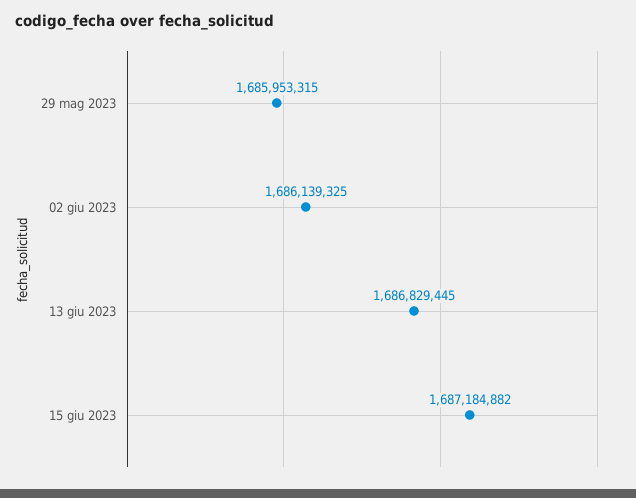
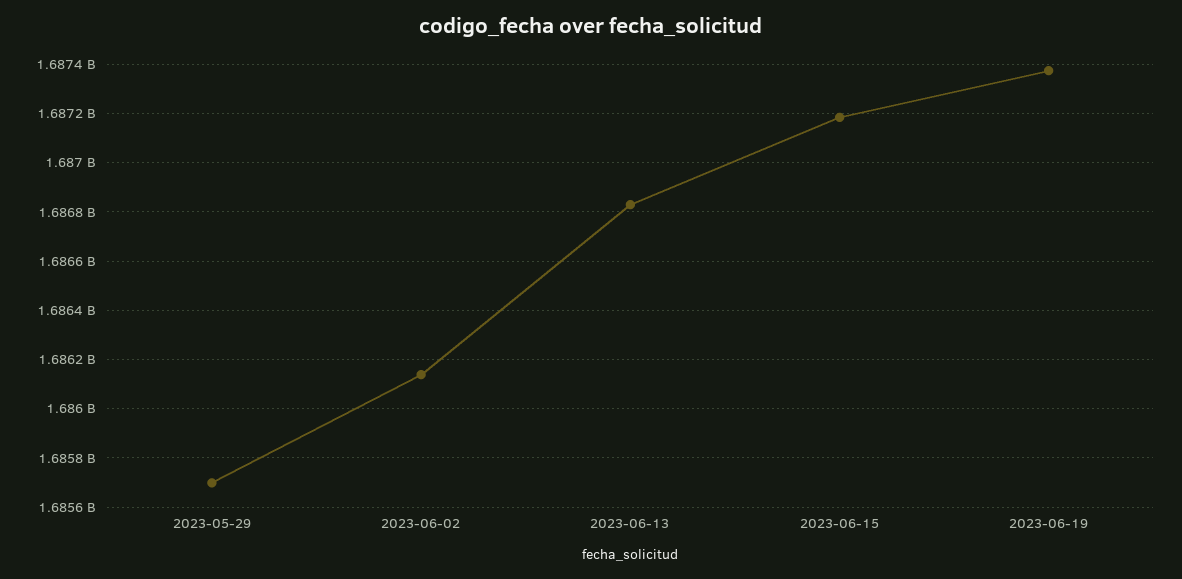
29 mag 2023: 1685953315 -> 1685700000
2023-06-19: none -> 1687375000

